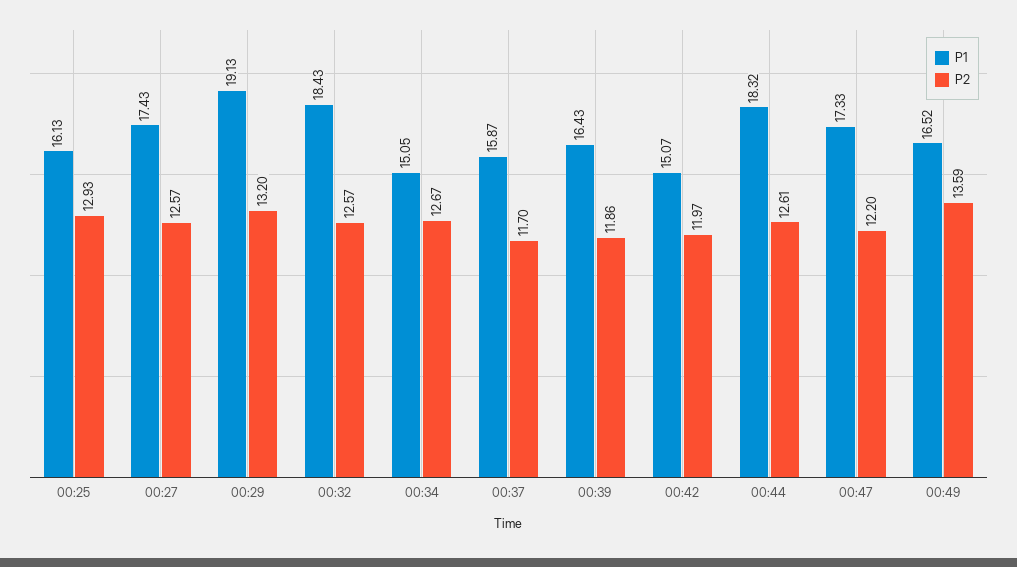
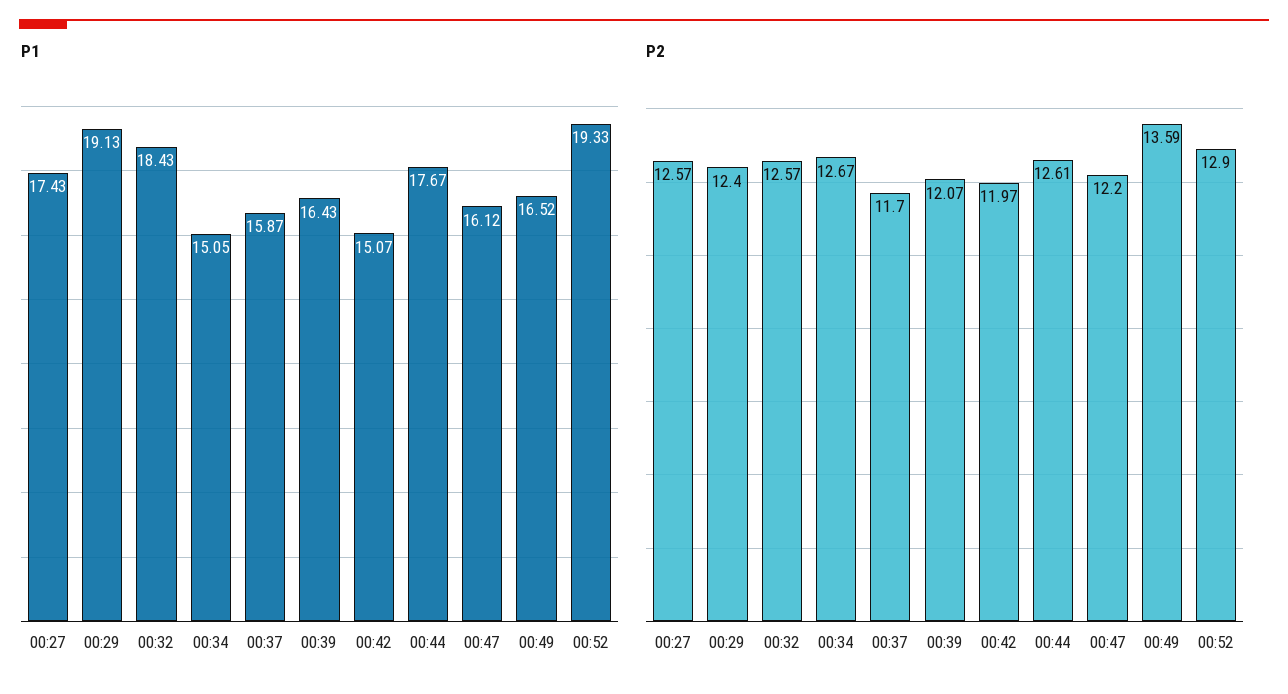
P1, 00:25: 16.13 -> none
P2, 00:25: 12.93 -> none
P2, 00:29: 13.2 -> 12.4
P2, 00:39: 11.86 -> 12.07
P1, 00:44: 18.32 -> 17.67
P1, 00:47: 17.33 -> 16.12
P1, 00:52: none -> 19.33
P2, 00:52: none -> 12.9

